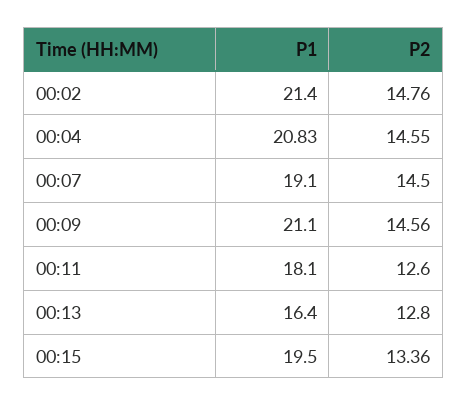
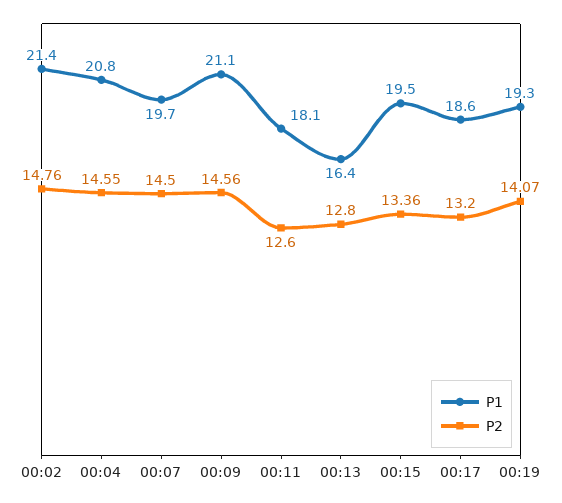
P1, 00:07: 19.1 -> 19.7
P1, 00:17: none -> 18.6
P2, 00:17: none -> 13.2
P1, 00:19: none -> 19.3
P2, 00:19: none -> 14.07

